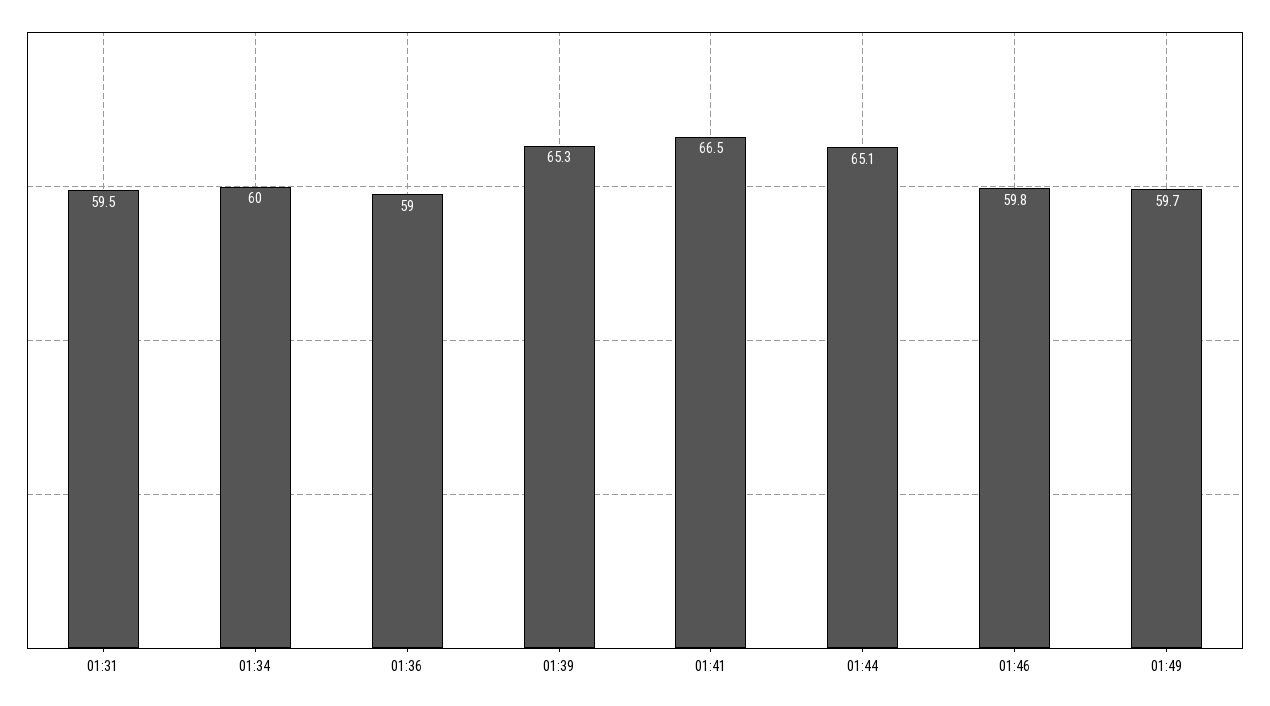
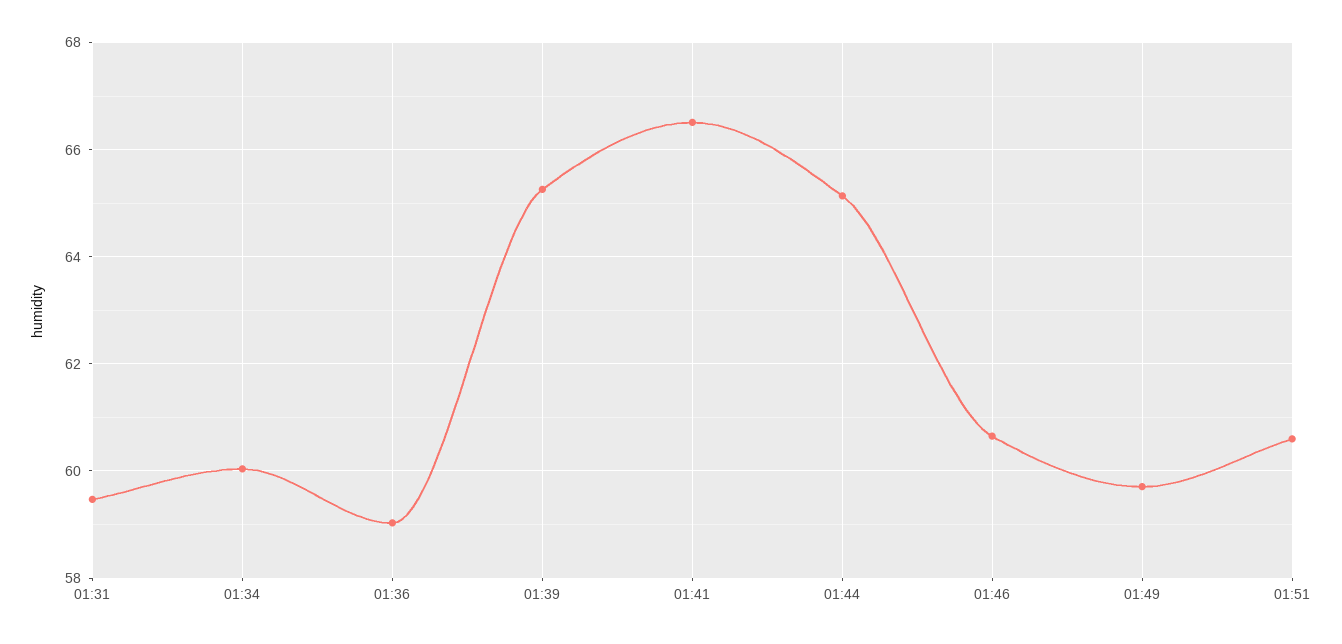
01:46: 59.8 -> 60.6
01:51: none -> 60.6

